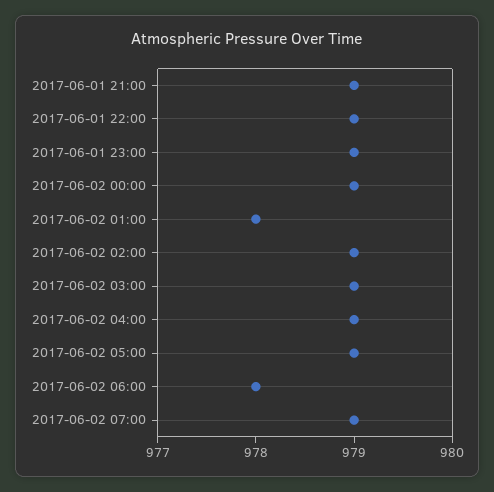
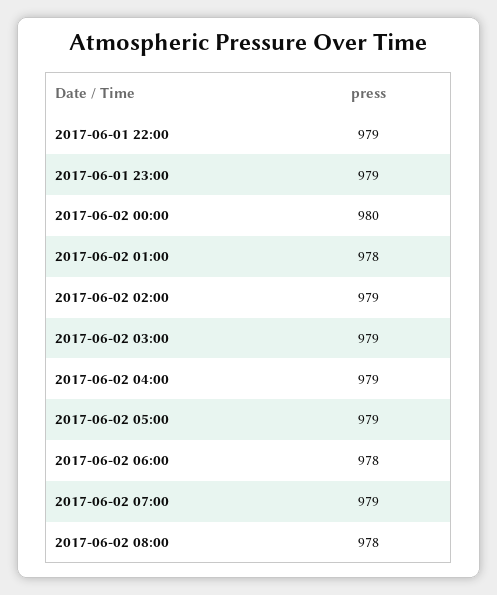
2017-06-01 21:00: 979 -> none
2017-06-02 00:00: 979 -> 980
2017-06-02 08:00: none -> 978

